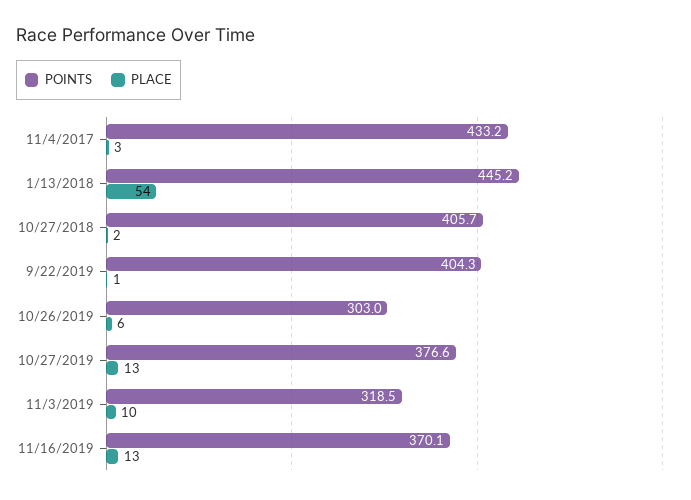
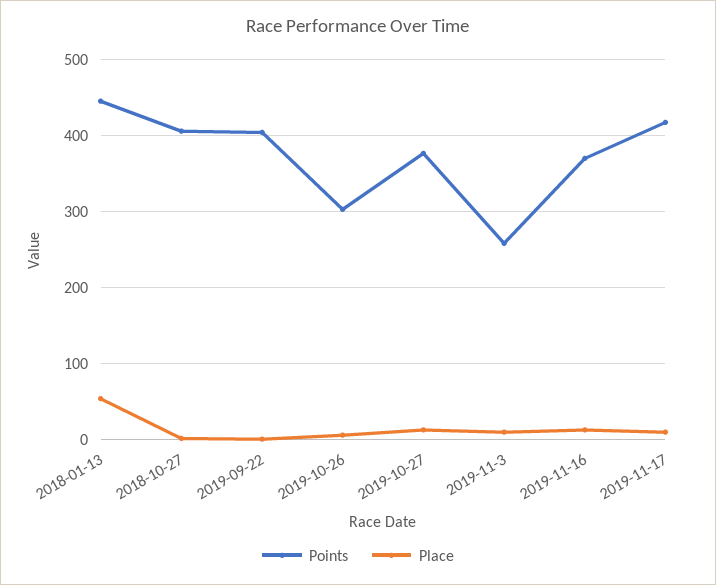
POINTS, 11/4/2017: 433.2 -> none
PLACE, 11/4/2017: 3 -> none
POINTS, 11/3/2019: 318.5 -> 260
POINTS, 2019-11-17: none -> 420
PLACE, 2019-11-17: none -> 10

